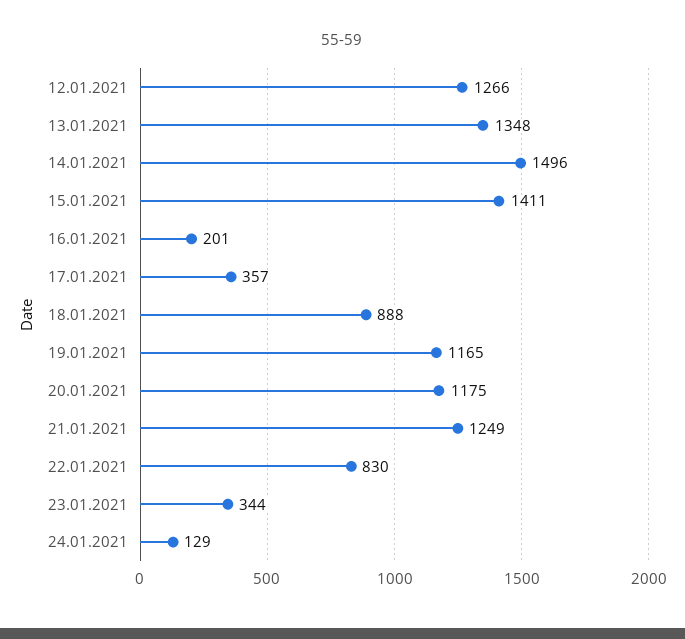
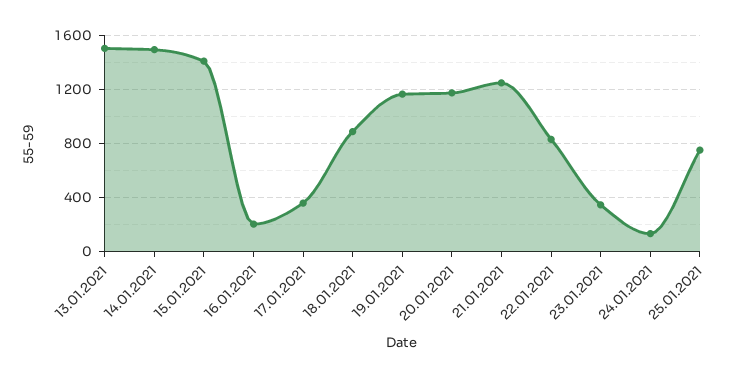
12.01.2021: 1266 -> none
13.01.2021: 1348 -> 1500
25.01.2021: none -> 750

